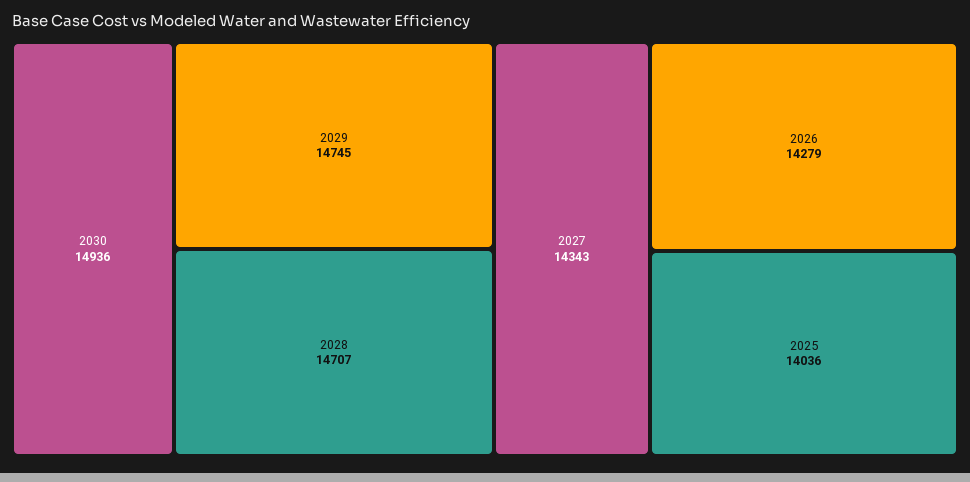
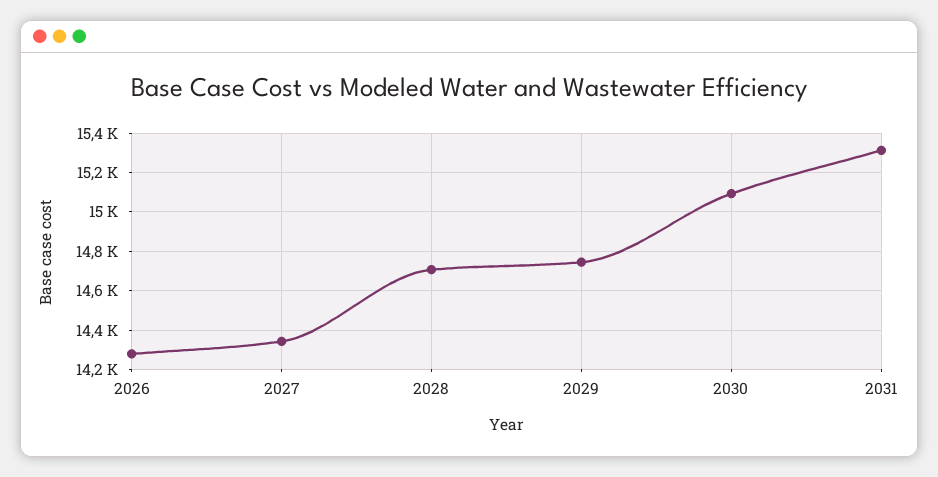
2030: 14936 -> 15100
2025: 14036 -> none
2031: none -> 15300

